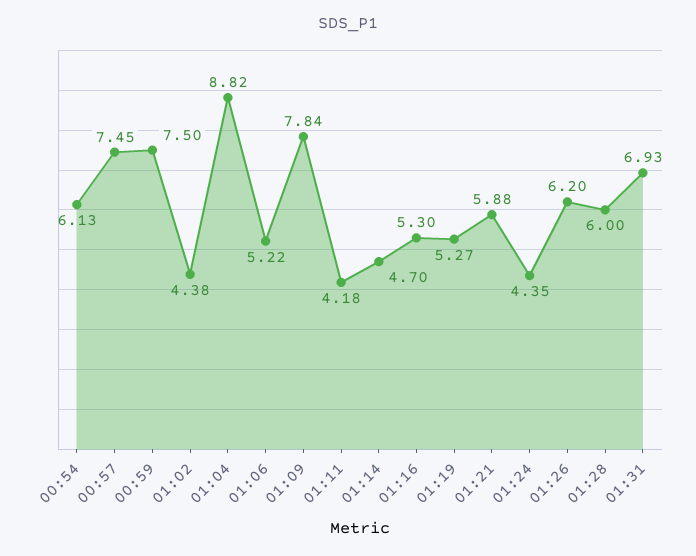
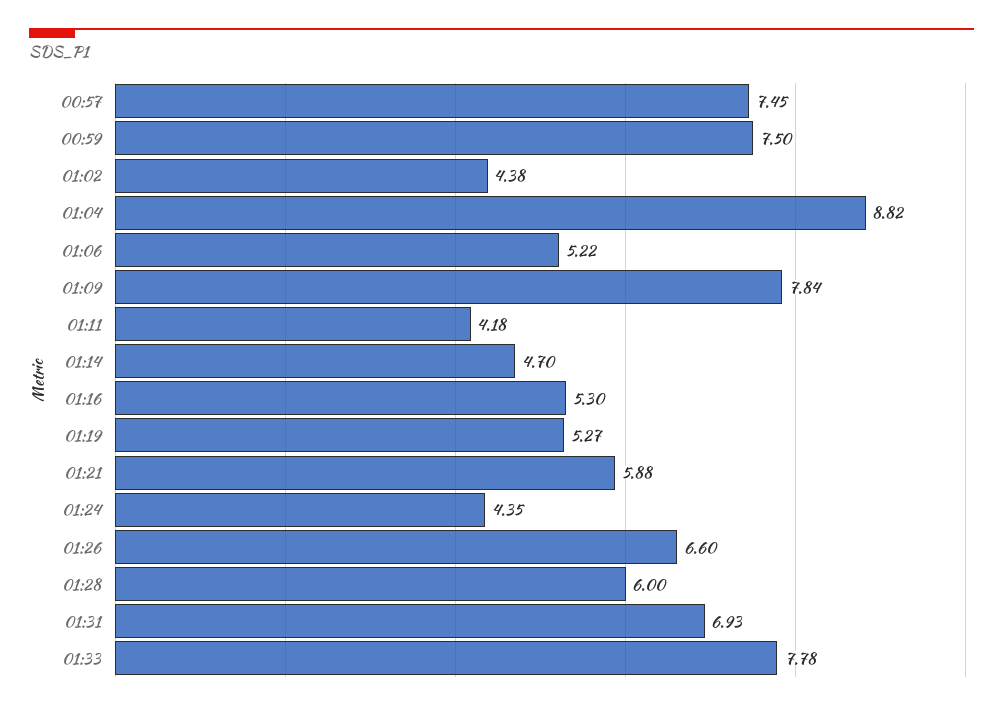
00:54: 6.13 -> none
01:26: 6.2 -> 6.6
01:33: none -> 7.78

